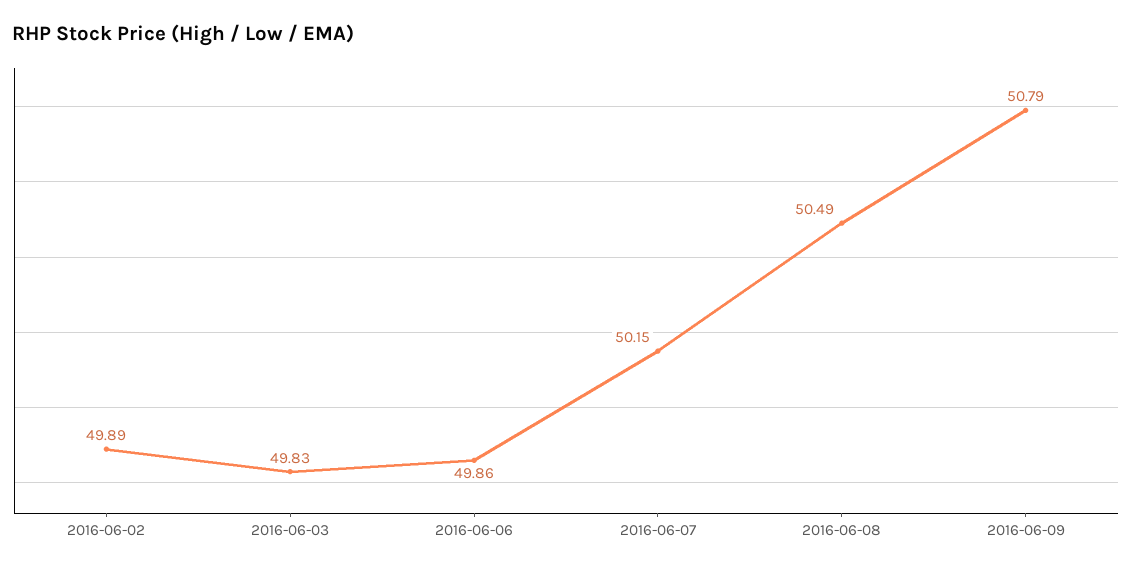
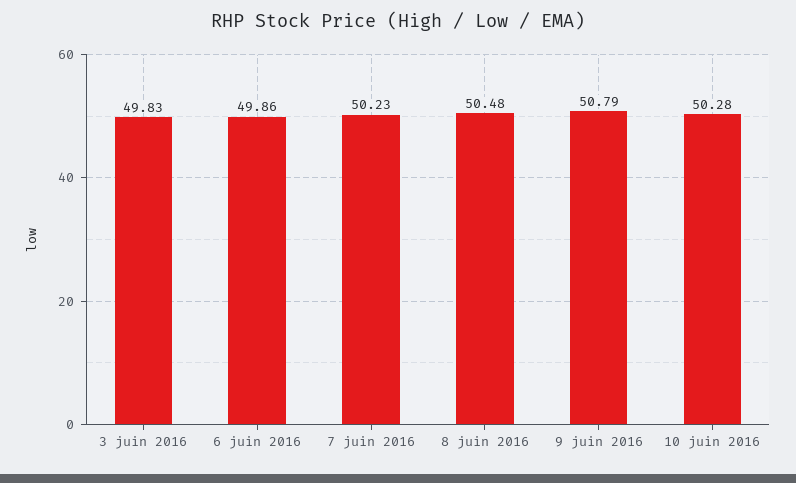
2016-06-02: 49.89 -> none
2016-06-07: 50.15 -> 50.23
2016-06-08: 50.49 -> 50.48
10 juin 2016: none -> 50.28

